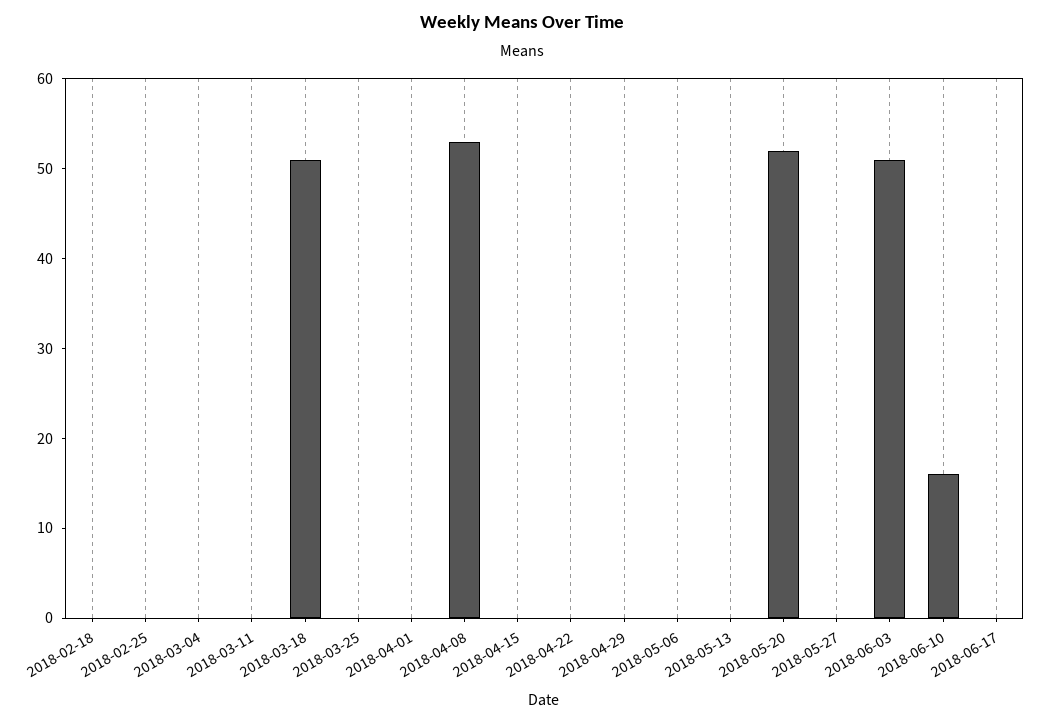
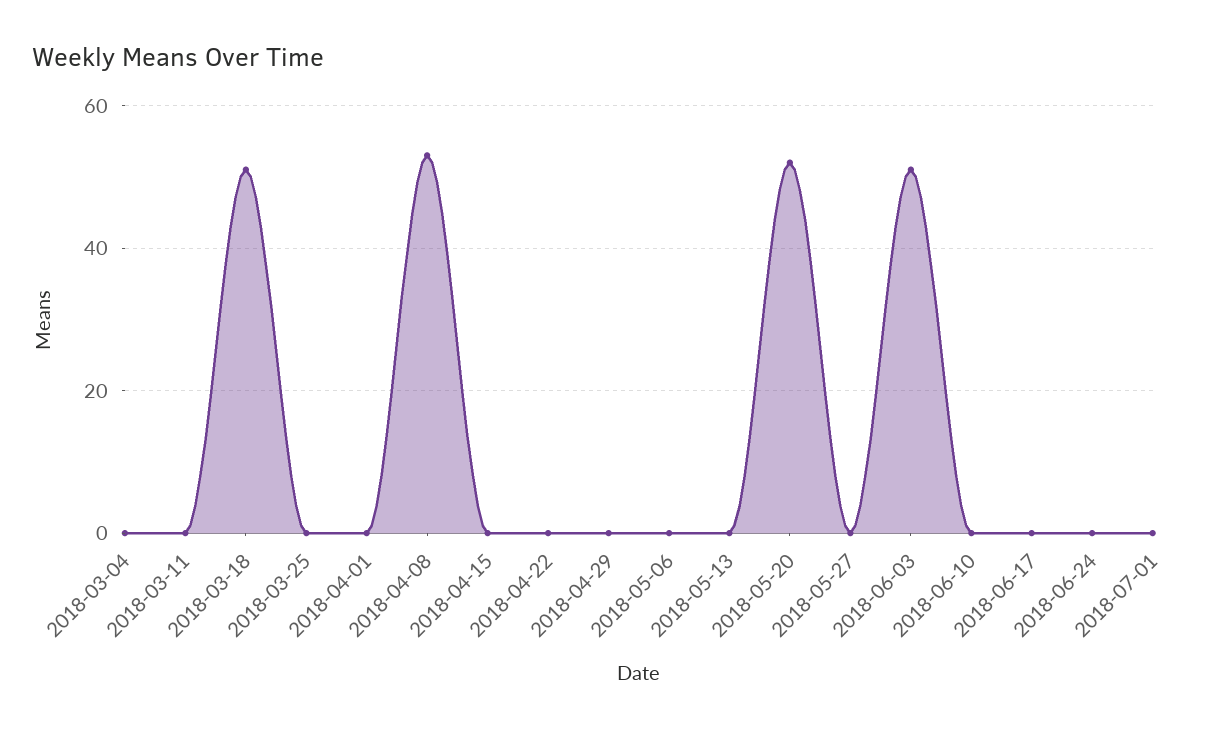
2018-02-18: 0 -> none
2018-02-25: 0 -> none
2018-06-10: 16 -> 0
2018-06-24: none -> 0
2018-07-01: none -> 0

